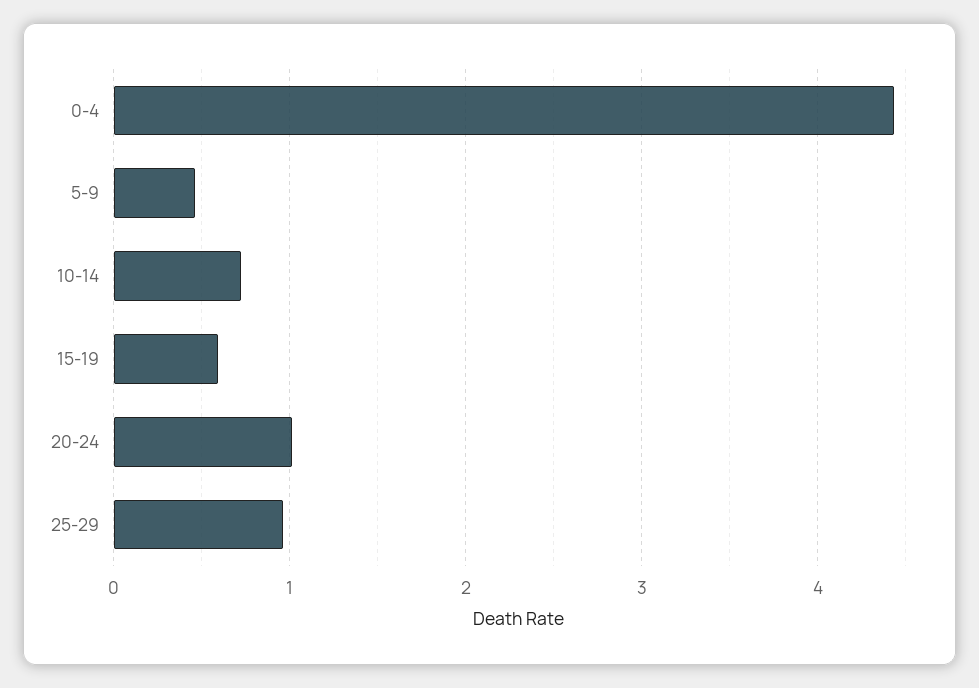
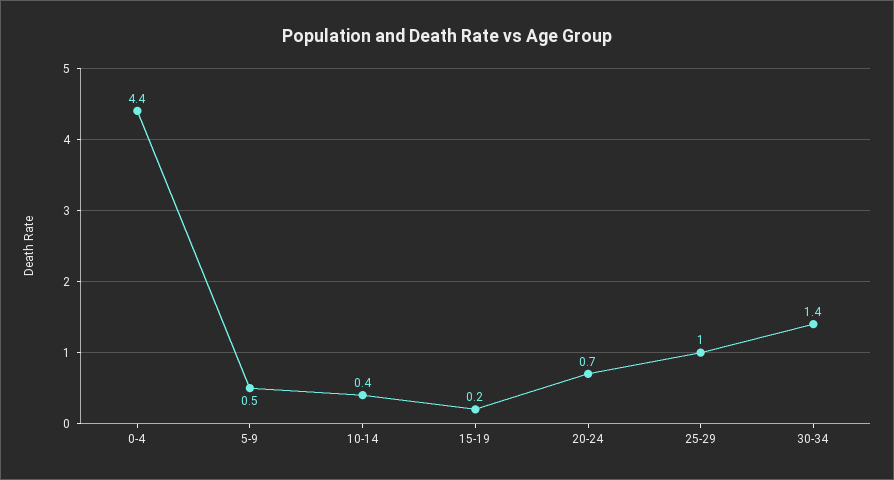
10-14: 0.7 -> 0.4
15-19: 0.6 -> 0.2
20-24: 1 -> 0.7
30-34: none -> 1.4

